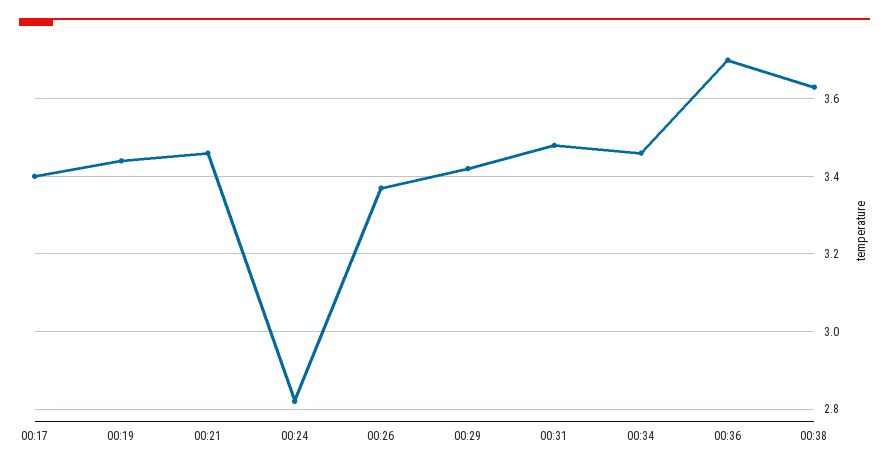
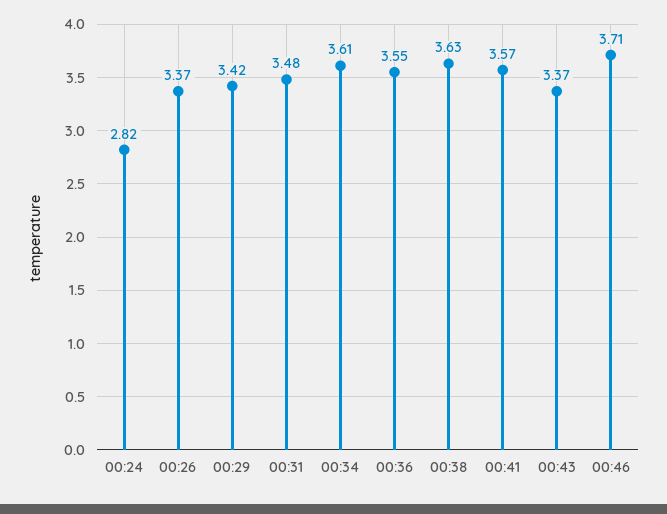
00:17: 3.4 -> none
00:19: 3.45 -> none
00:21: 3.45 -> none
00:34: 3.45 -> 3.61
00:36: 3.7 -> 3.55
00:41: none -> 3.57
00:43: none -> 3.37
00:46: none -> 3.71

